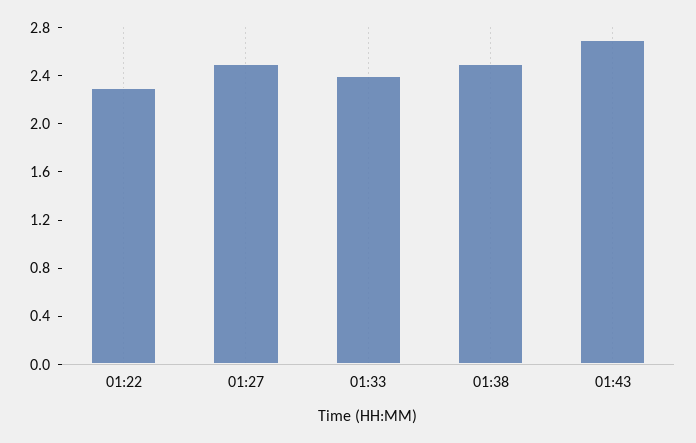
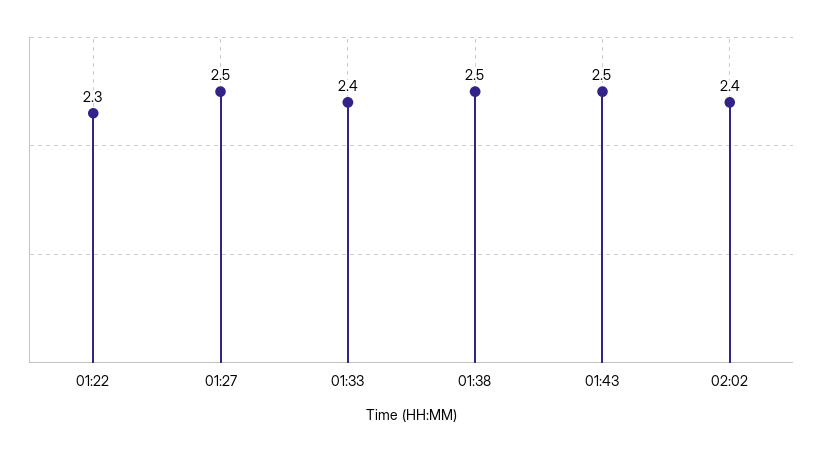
01:43: 2.7 -> 2.5
02:02: none -> 2.4

